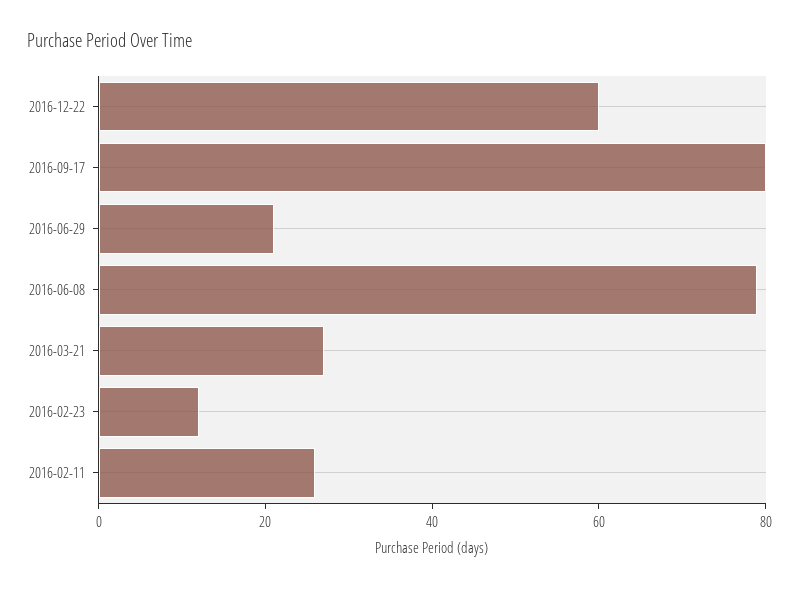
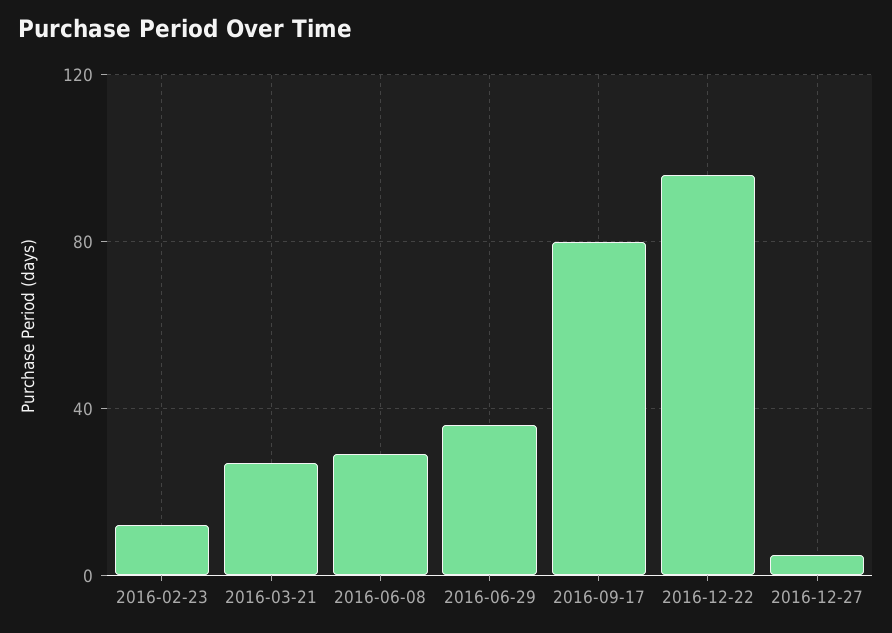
2016-12-22: 60 -> 95
2016-06-29: 20 -> 35
2016-06-08: 80 -> 30
2016-02-11: 25 -> none
2016-12-27: none -> 5

